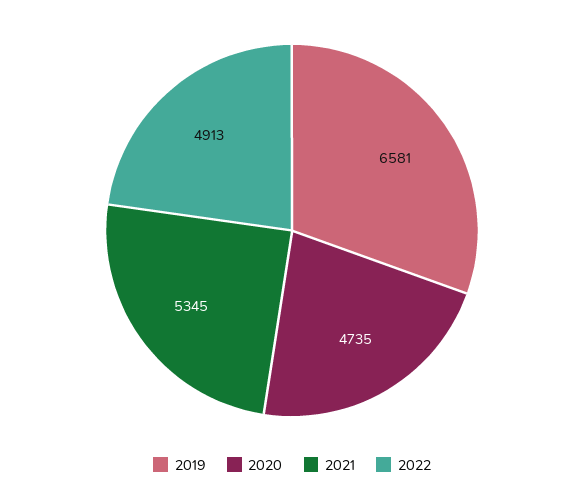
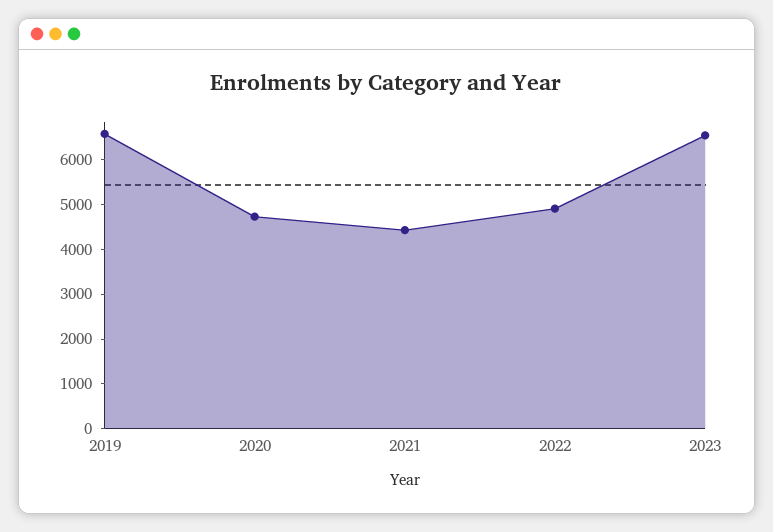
2021: 5345 -> 4400
2023: none -> 6600

